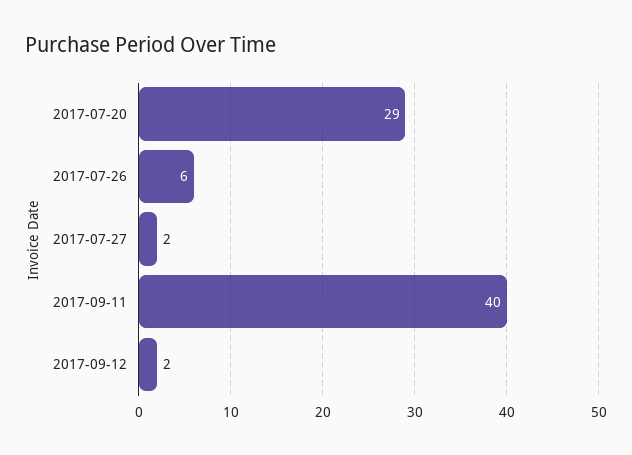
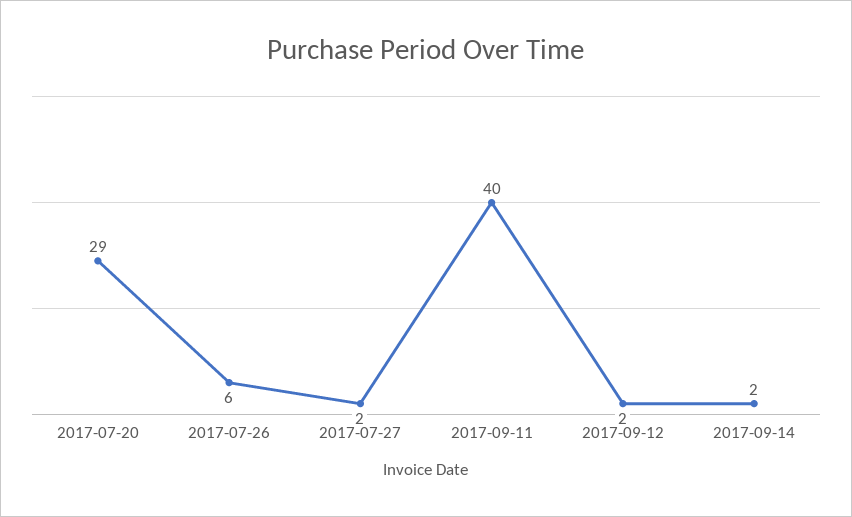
2017-09-14: none -> 2

